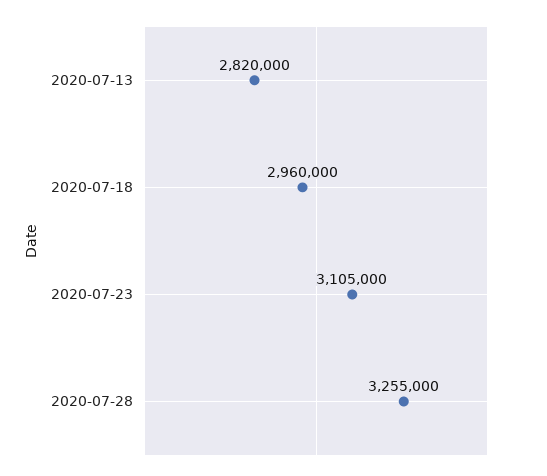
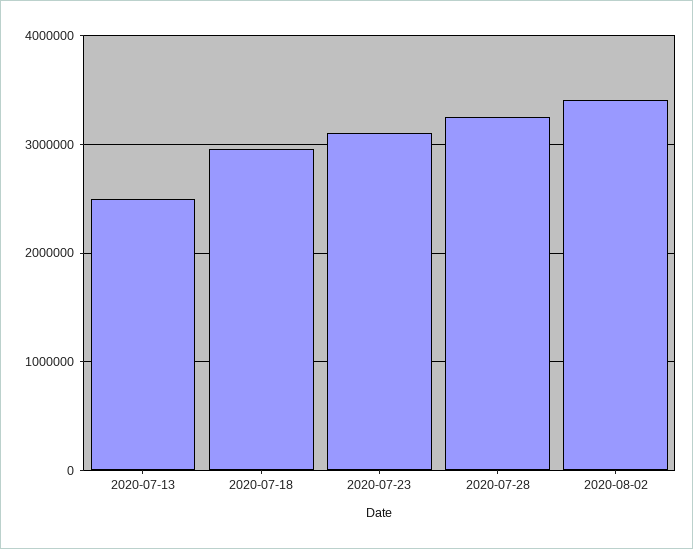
2020-07-13: 2820000 -> 2500000
2020-08-02: none -> 3400000

